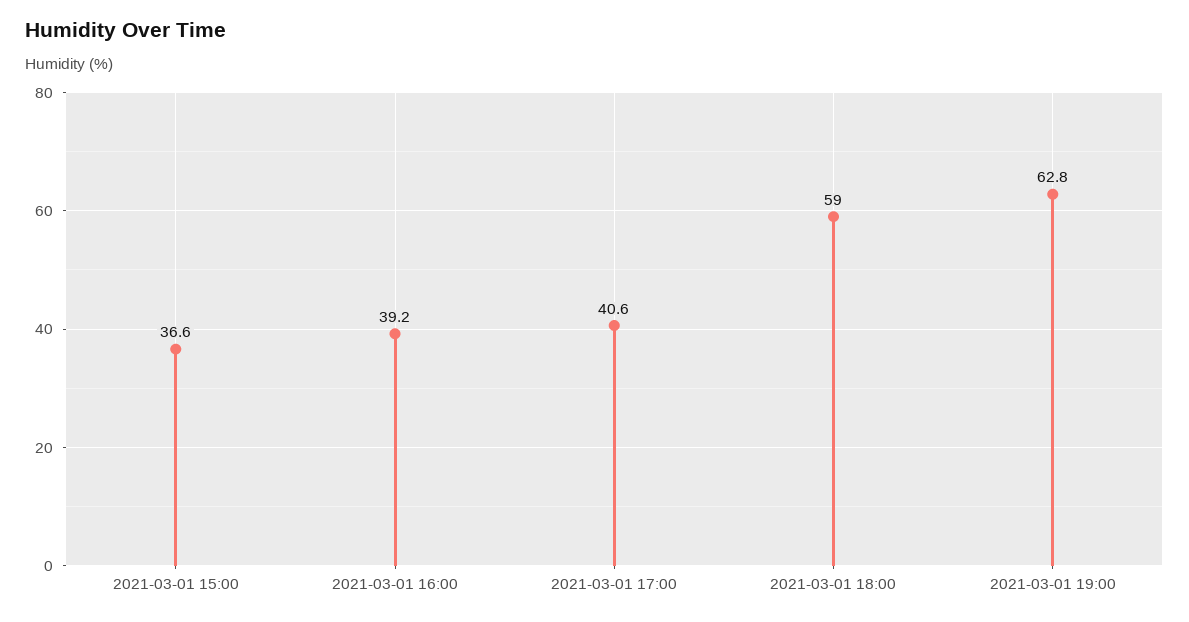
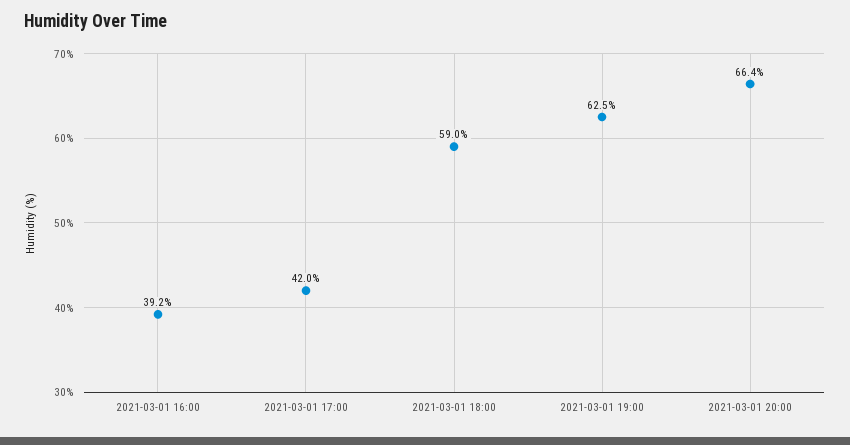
2021-03-01 15:00: 36.6 -> none
2021-03-01 17:00: 40.6 -> 42
2021-03-01 19:00: 62.8 -> 62.5
2021-03-01 20:00: none -> 66.4

